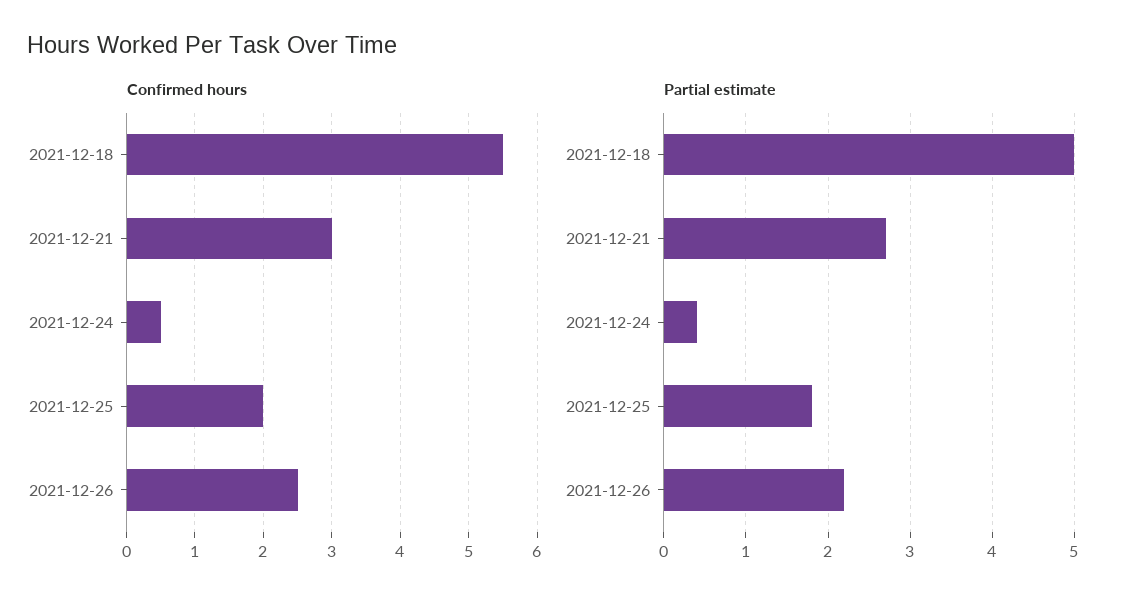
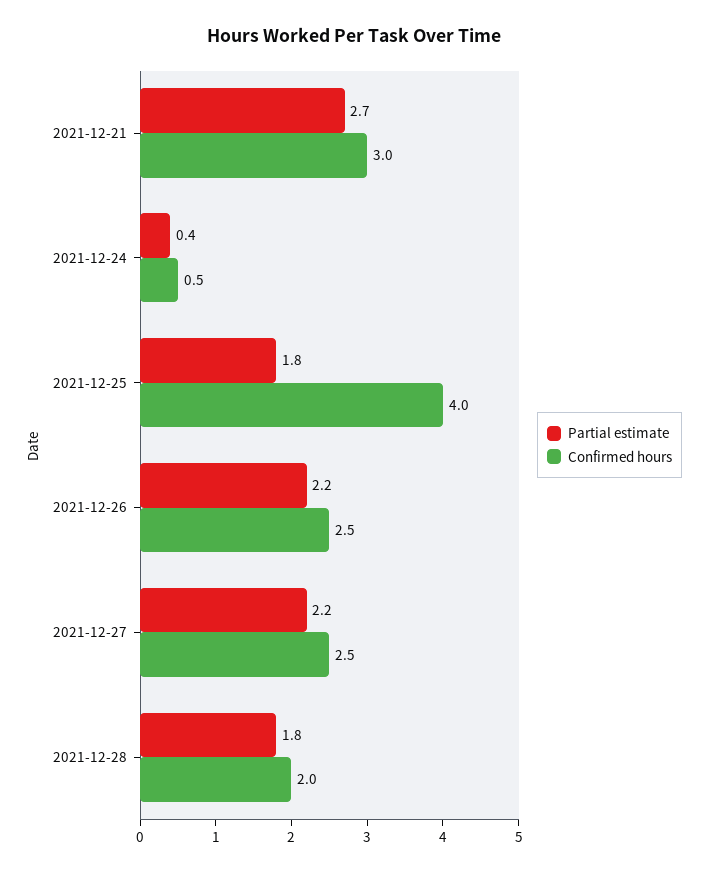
Confirmed hours, 2021-12-18: 5.5 -> none
Confirmed hours, 2021-12-25: 2 -> 4
Partial estimate, 2021-12-18: 5 -> none
Partial estimate, 2021-12-27: none -> 2.2
Confirmed hours, 2021-12-27: none -> 2.5
Partial estimate, 2021-12-28: none -> 1.8
Confirmed hours, 2021-12-28: none -> 2

